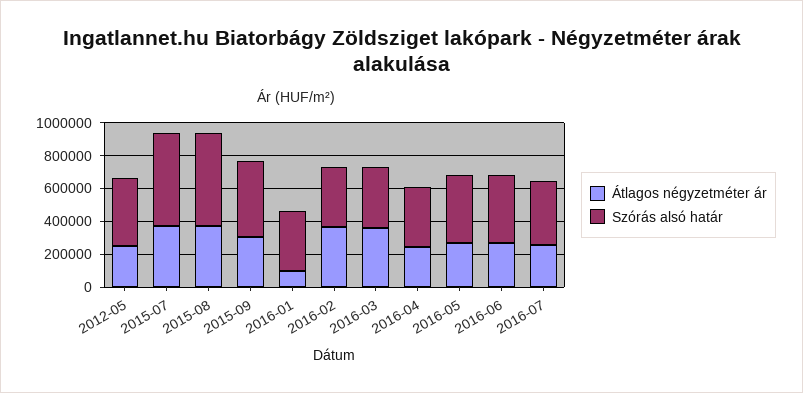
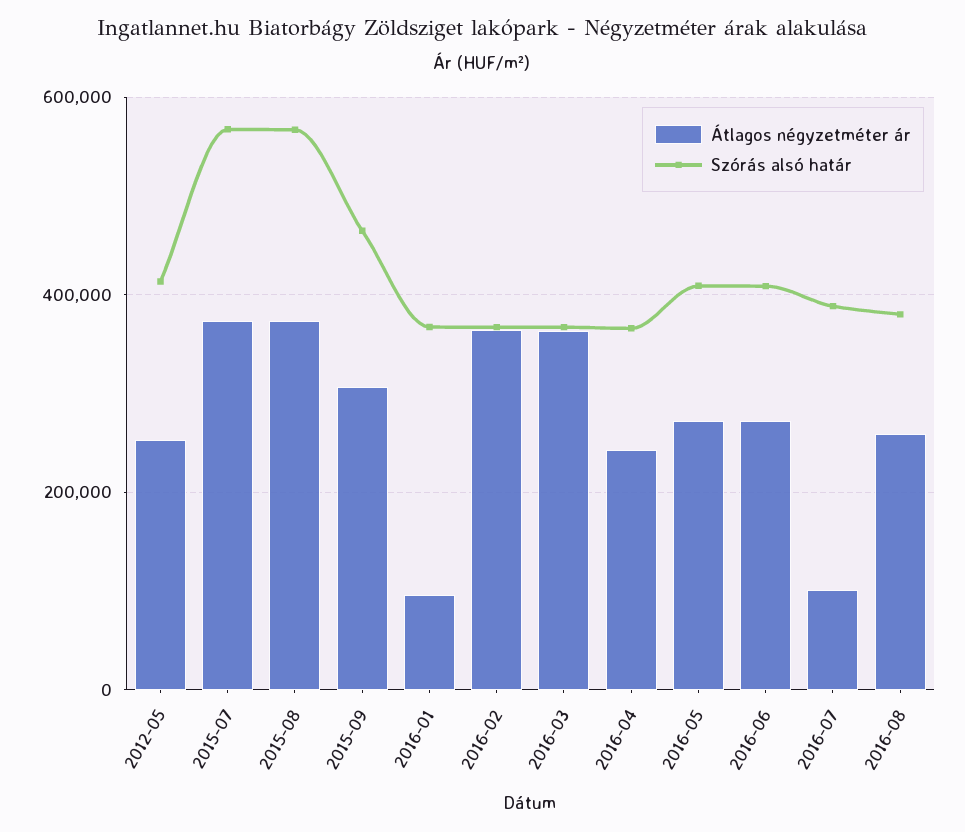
Átlagos négyzetméter ár, 2016-07: 250000 -> 100000
Átlagos négyzetméter ár, 2016-08: none -> 260000
Szórás alsó határ, 2016-08: none -> 380000

